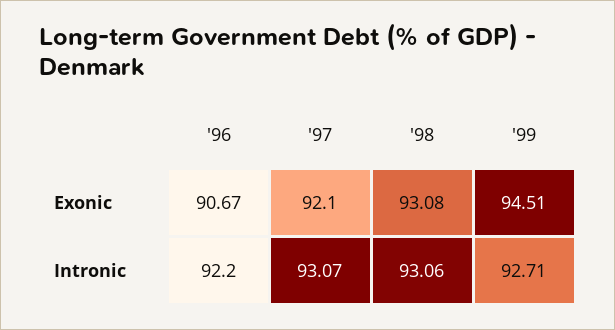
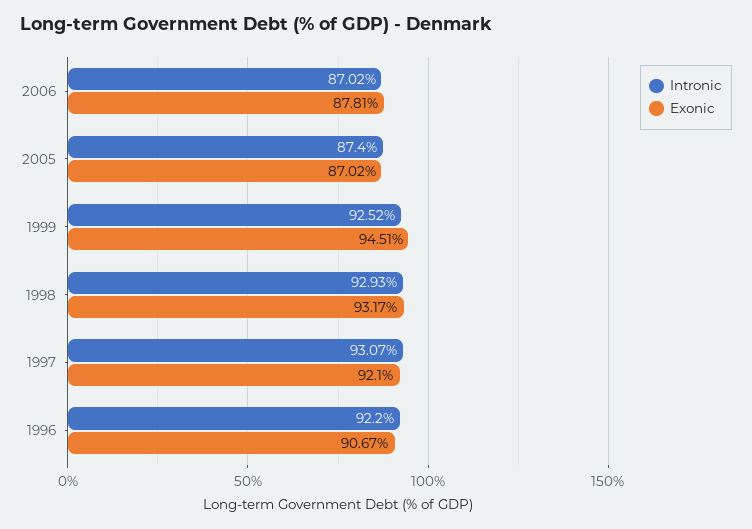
Exonic, '98: 93.08 -> 93.17
Intronic, '98: 93.06 -> 92.93
Intronic, '99: 92.71 -> 92.52
Intronic, 2006: none -> 87.02
Exonic, 2006: none -> 87.81
Intronic, 2005: none -> 87.4
Exonic, 2005: none -> 87.02

